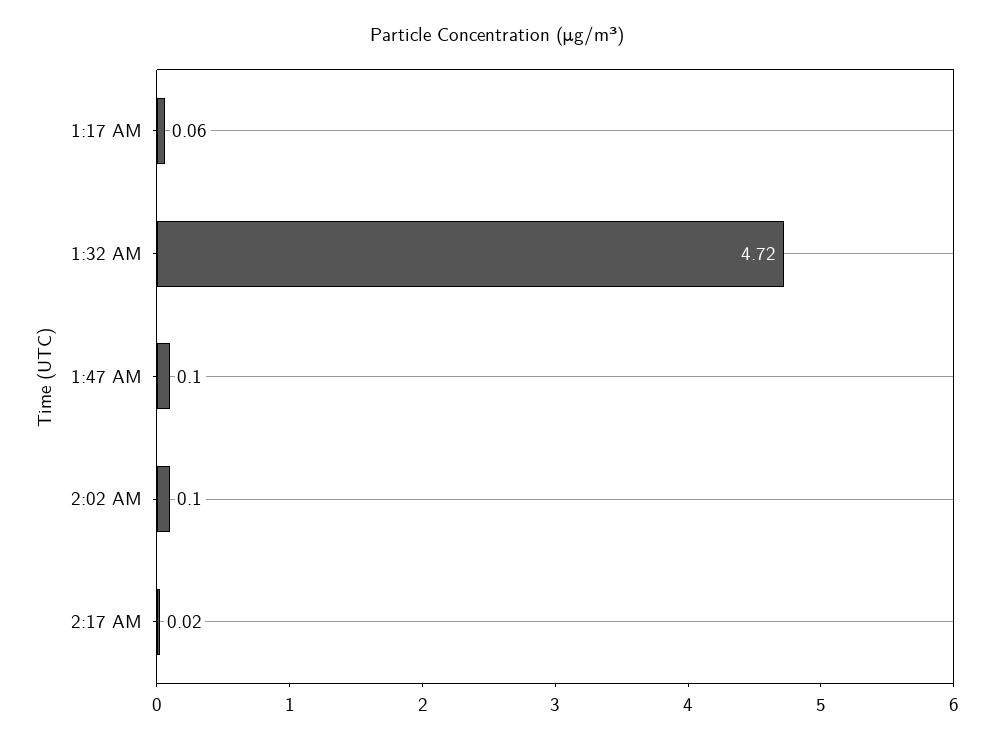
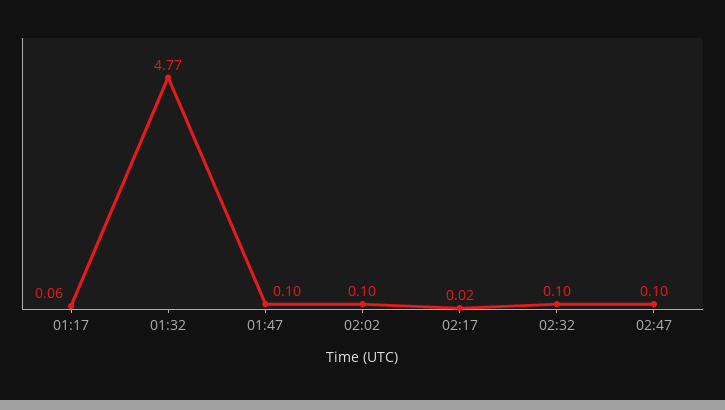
1:32 AM: 4.72 -> 4.77
02:32: none -> 0.1
02:47: none -> 0.1

